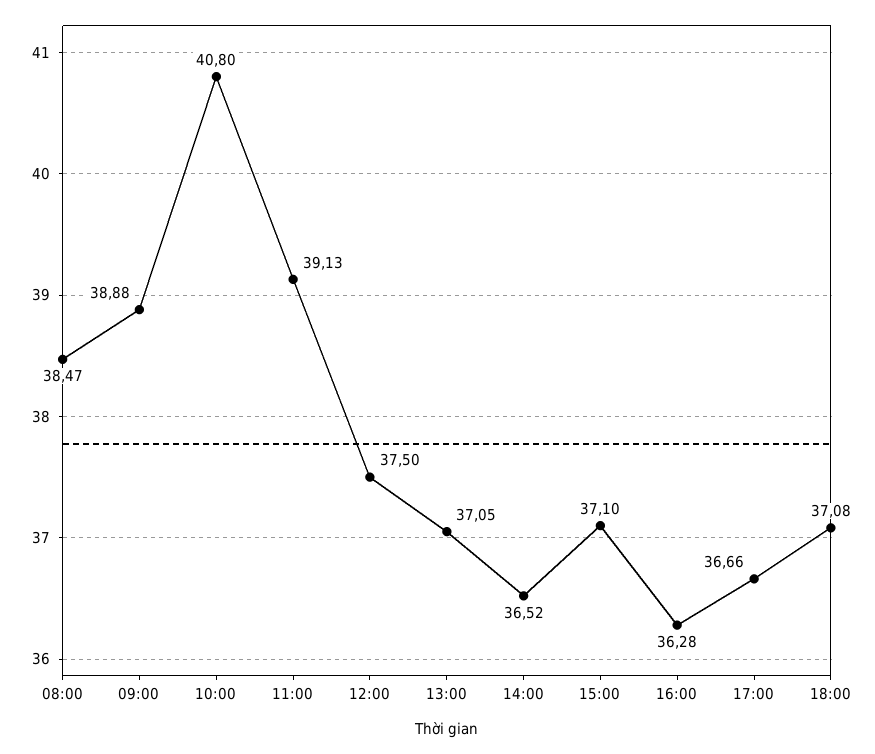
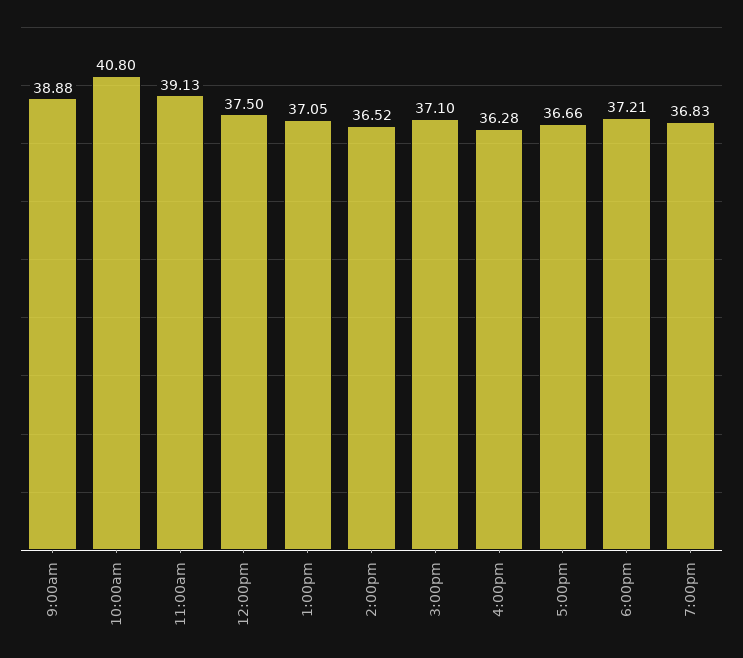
08:00: 38.47 -> none
18:00: 37.08 -> 37.21
7:00pm: none -> 36.83

